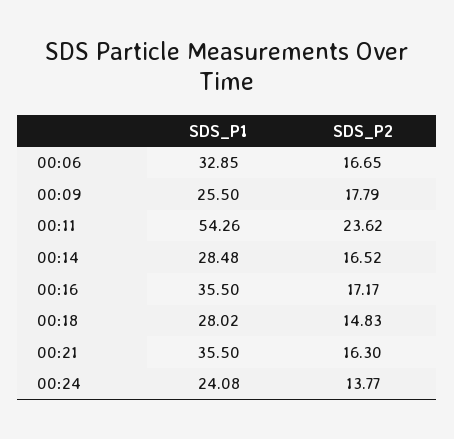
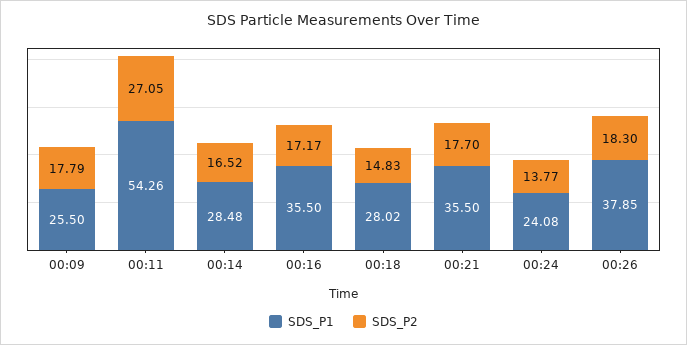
SDS_P1, 00:06: 32.85 -> none
SDS_P2, 00:06: 16.65 -> none
SDS_P2, 00:11: 23.62 -> 27.05
SDS_P2, 00:21: 16.3 -> 17.7
SDS_P1, 00:26: none -> 37.85
SDS_P2, 00:26: none -> 18.3

